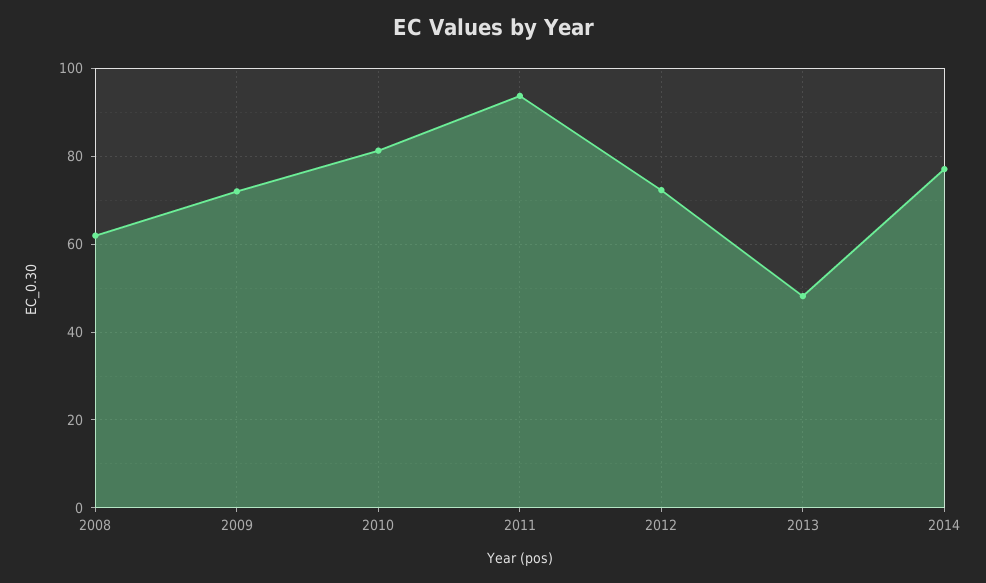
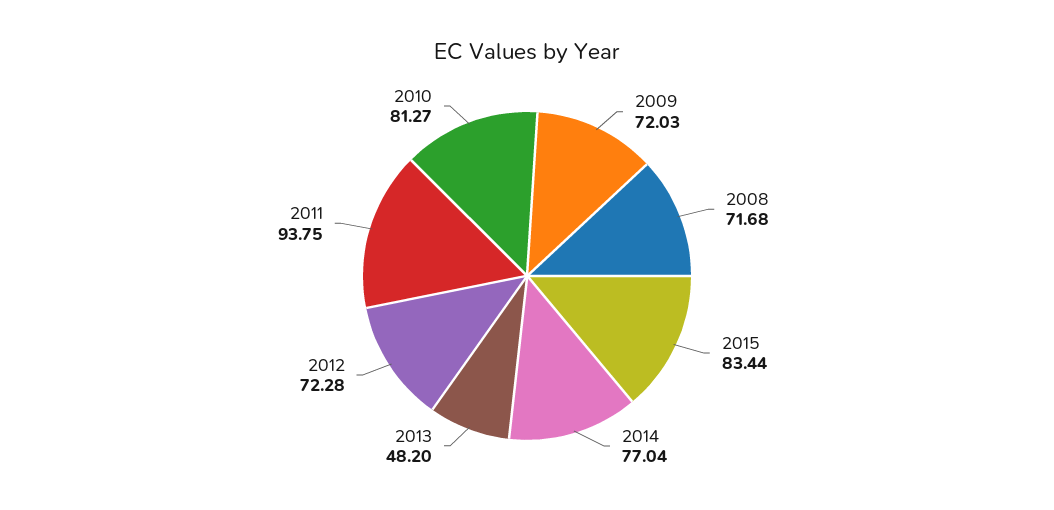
2008: 62 -> 71.68
2015: none -> 83.44

